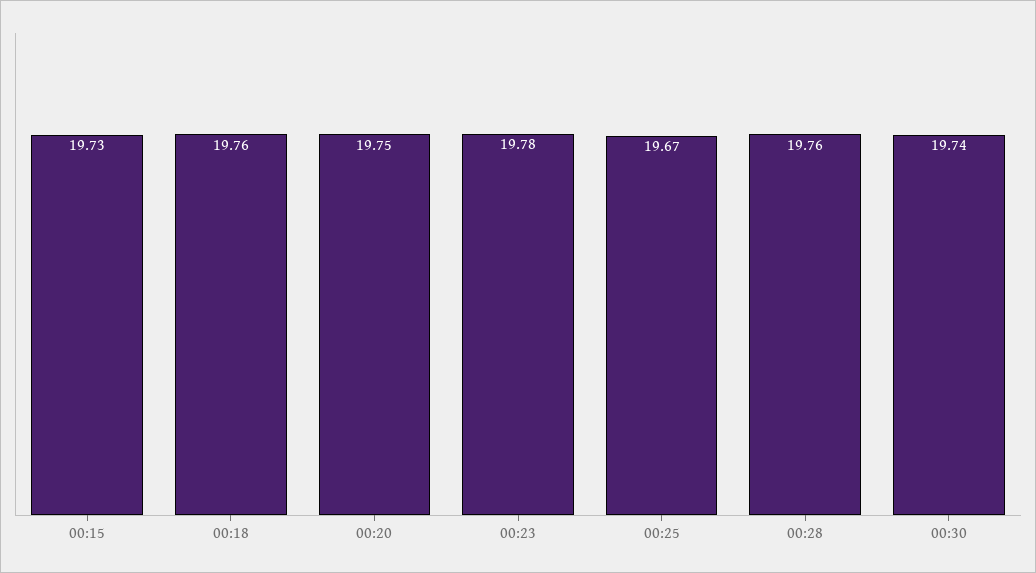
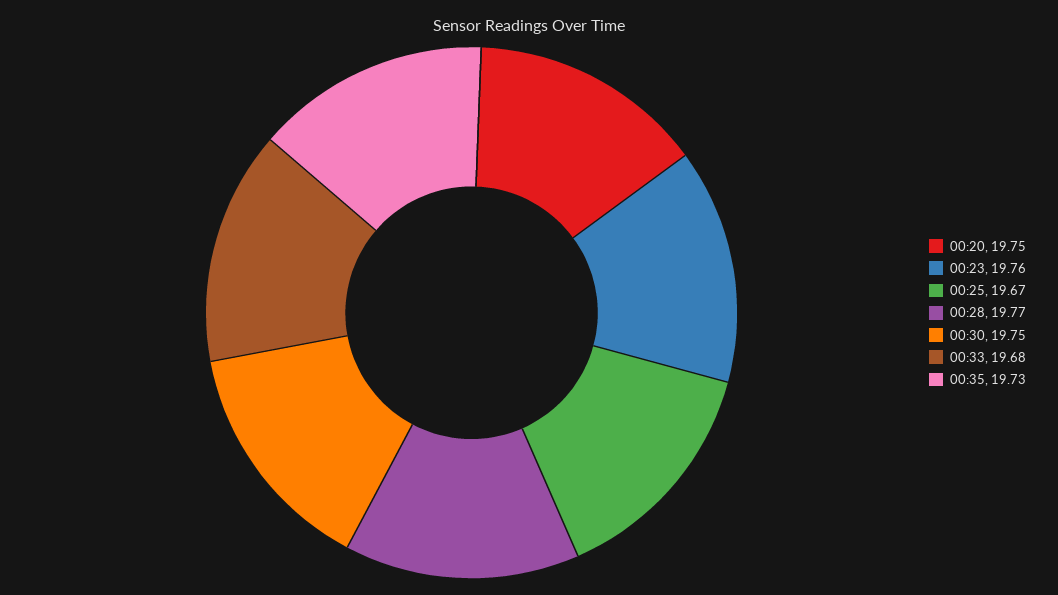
00:15: 19.73 -> none
00:18: 19.76 -> none
00:23: 19.78 -> 19.76
00:28: 19.76 -> 19.77
00:30: 19.74 -> 19.75
00:33: none -> 19.68
00:35: none -> 19.73

